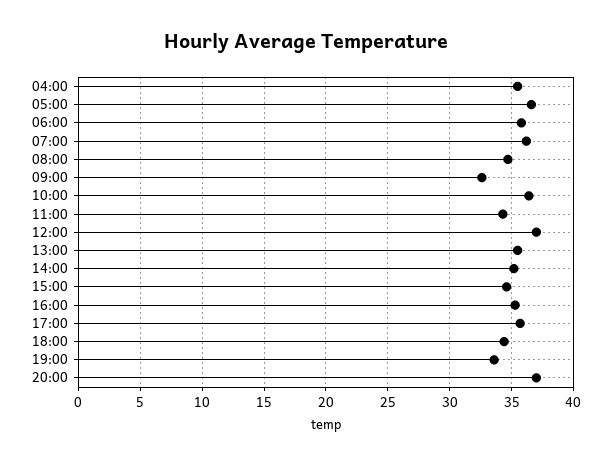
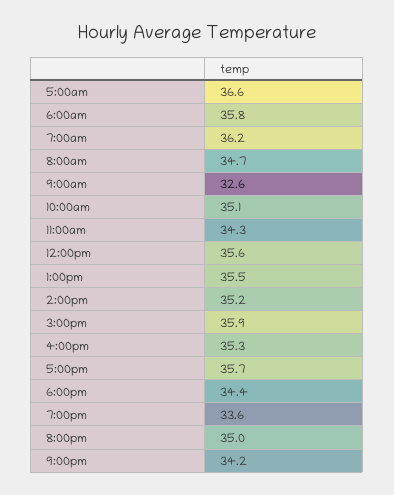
04:00: 35.5 -> none
10:00: 36.5 -> 35.1
12:00: 37 -> 35.6
15:00: 34.5 -> 35.9
20:00: 37 -> 35
9:00pm: none -> 34.2

